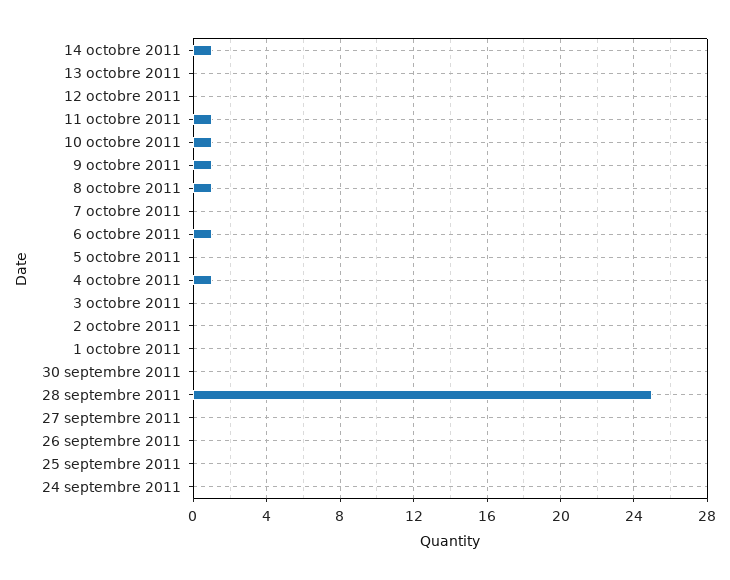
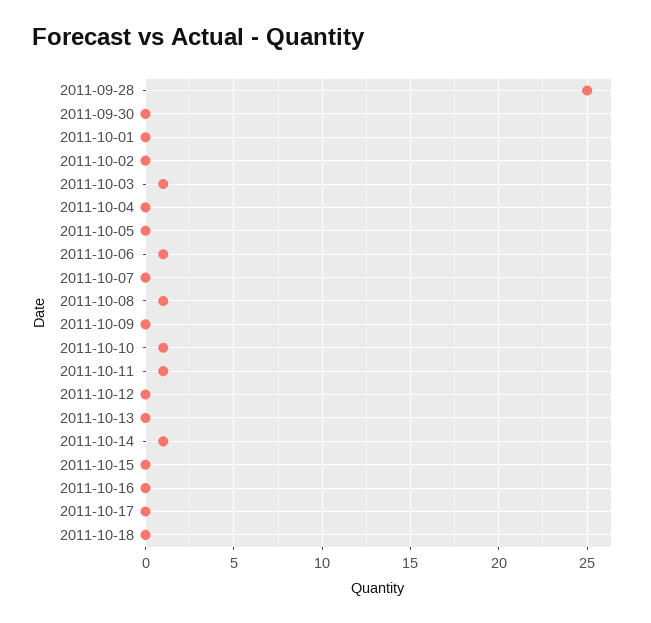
9 octobre 2011: 1 -> 0
4 octobre 2011: 1 -> 0
3 octobre 2011: 0 -> 1
27 septembre 2011: 0 -> none
26 septembre 2011: 0 -> none
25 septembre 2011: 0 -> none
24 septembre 2011: 0 -> none
2011-10-15: none -> 0
2011-10-16: none -> 0
2011-10-17: none -> 0
2011-10-18: none -> 0

